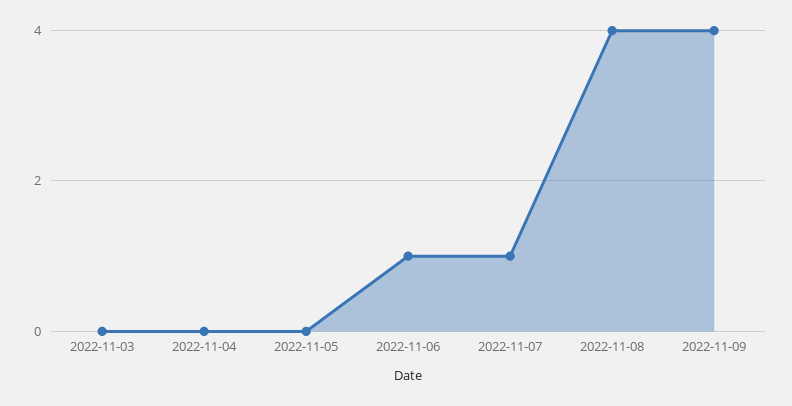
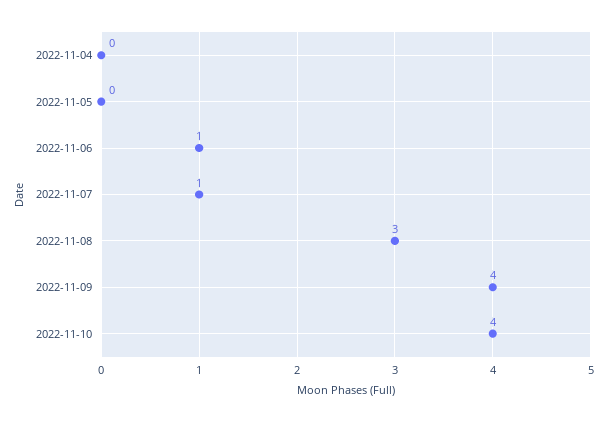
2022-11-03: 0 -> none
2022-11-08: 4 -> 3
2022-11-10: none -> 4

